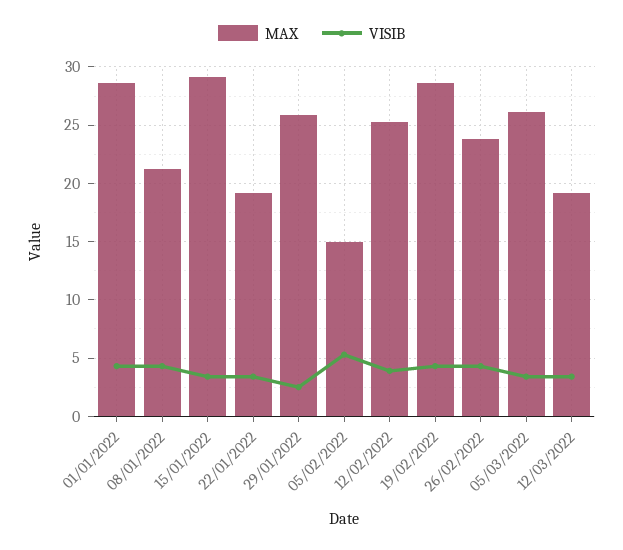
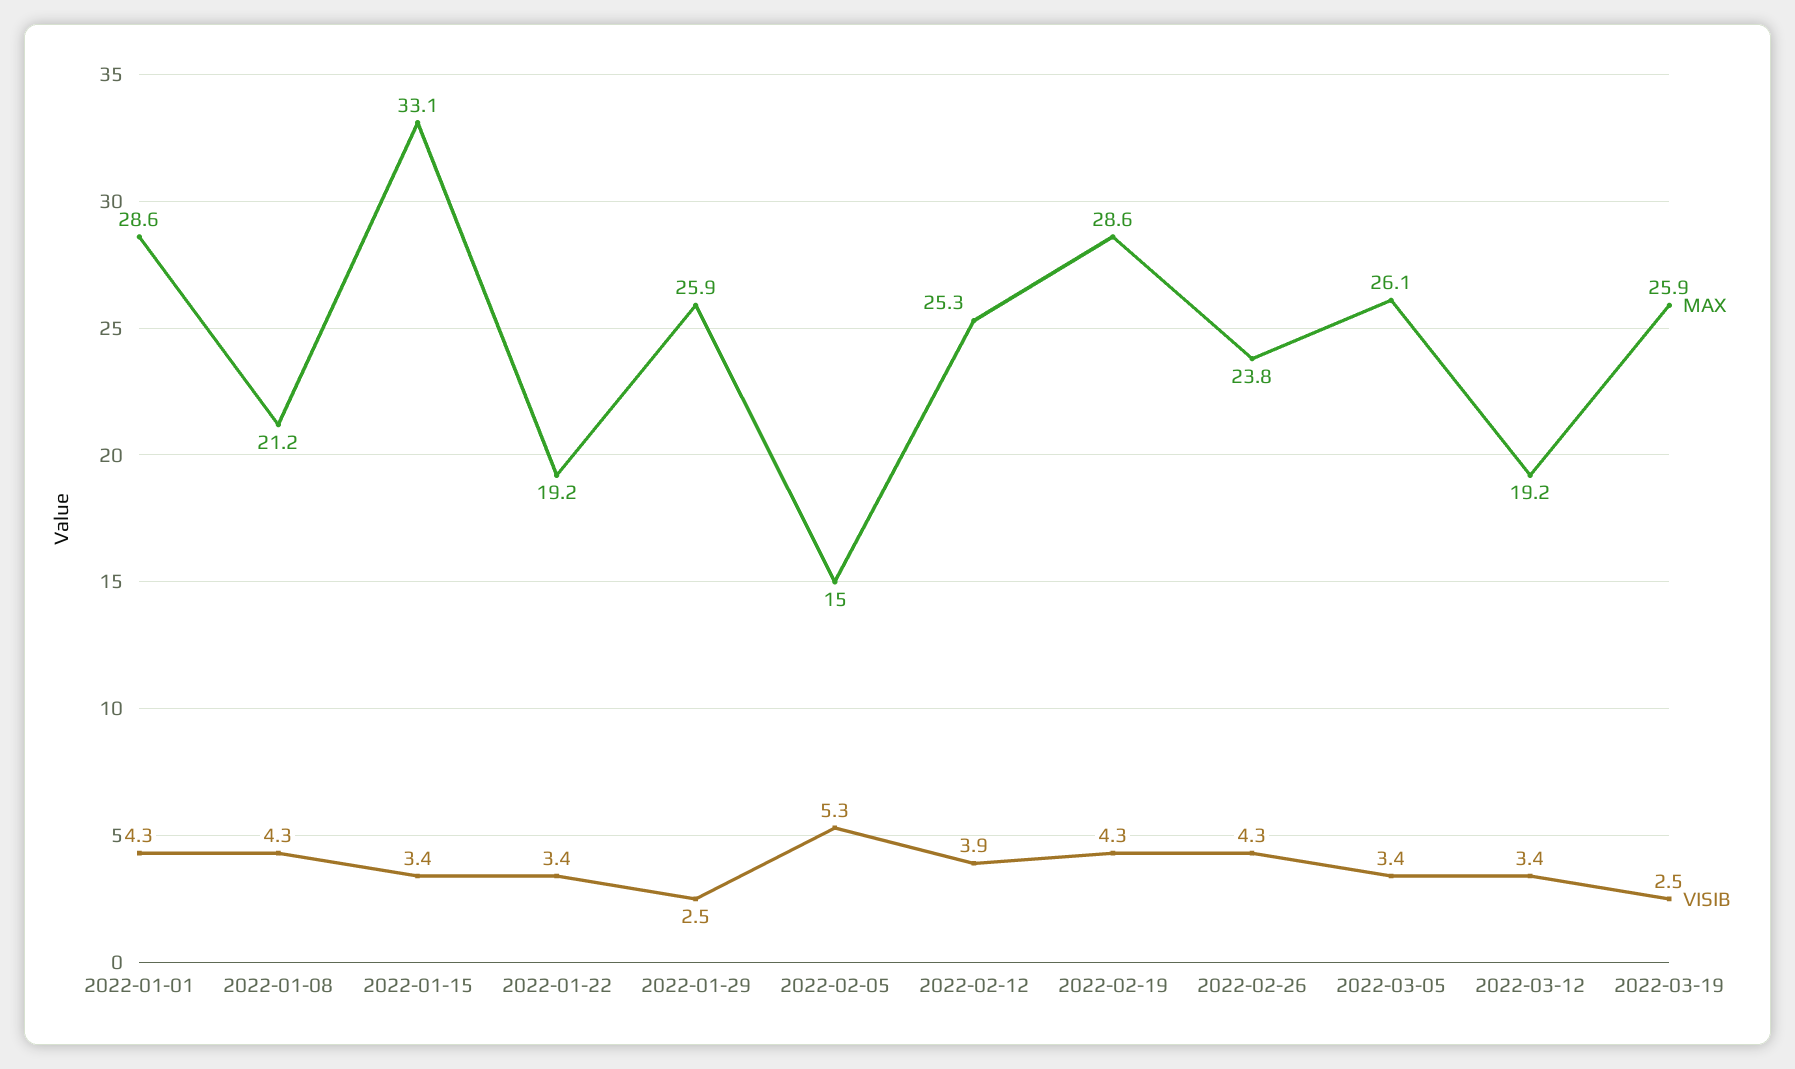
MAX, 15/01/2022: 29 -> 33.1
MAX, 2022-03-19: none -> 25.9
VISIB, 2022-03-19: none -> 2.5

